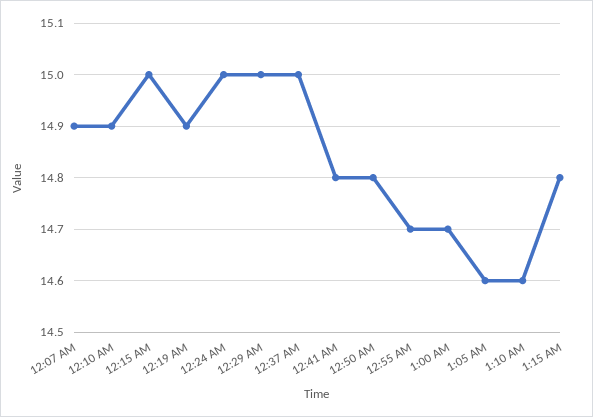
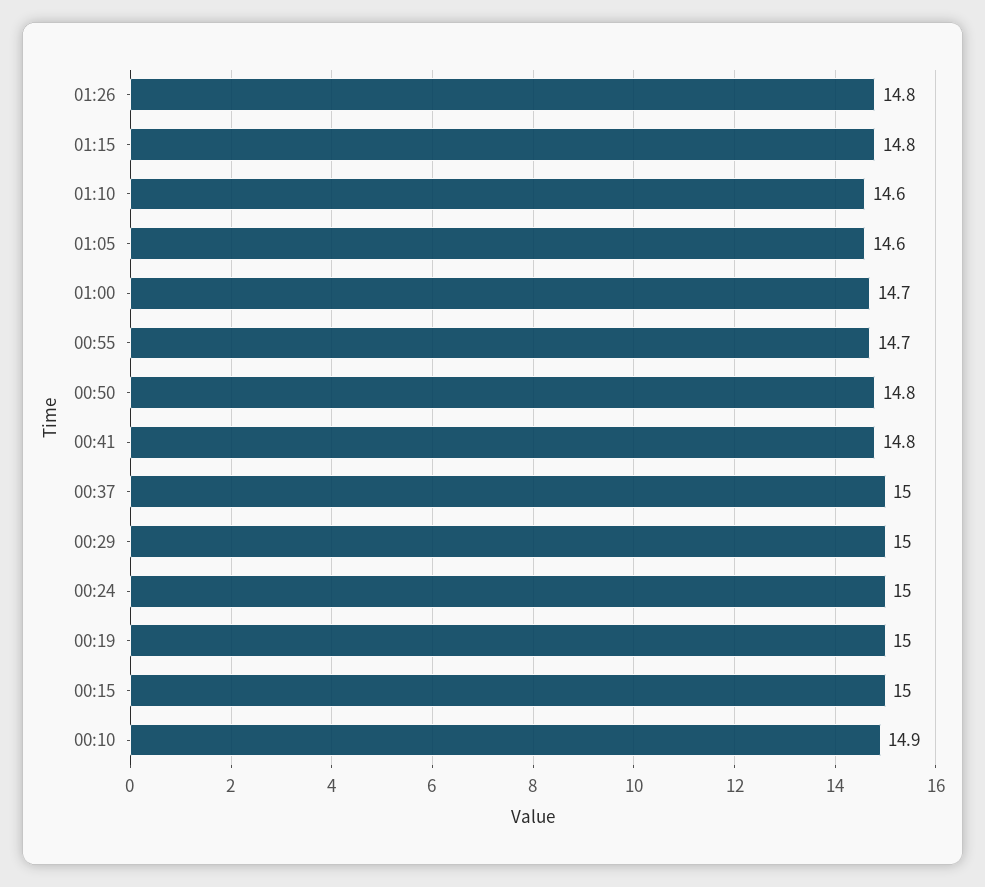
12:07 AM: 14.9 -> none
12:19 AM: 14.9 -> 15
01:26: none -> 14.8

